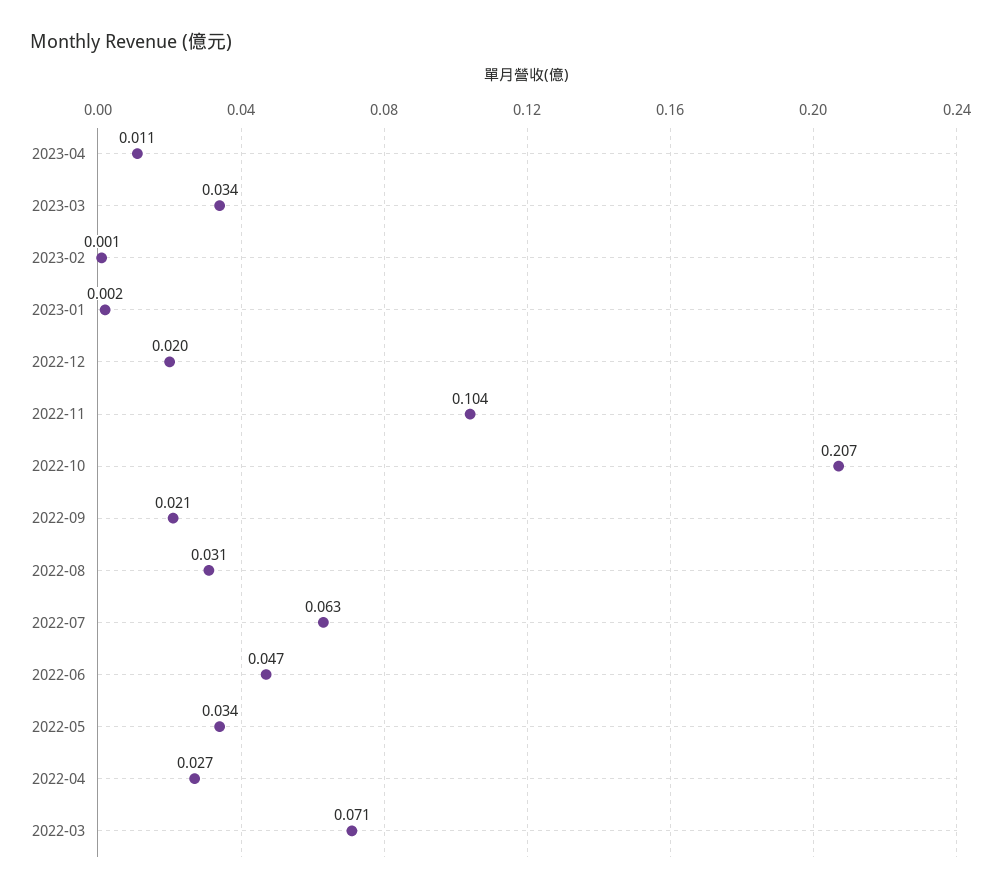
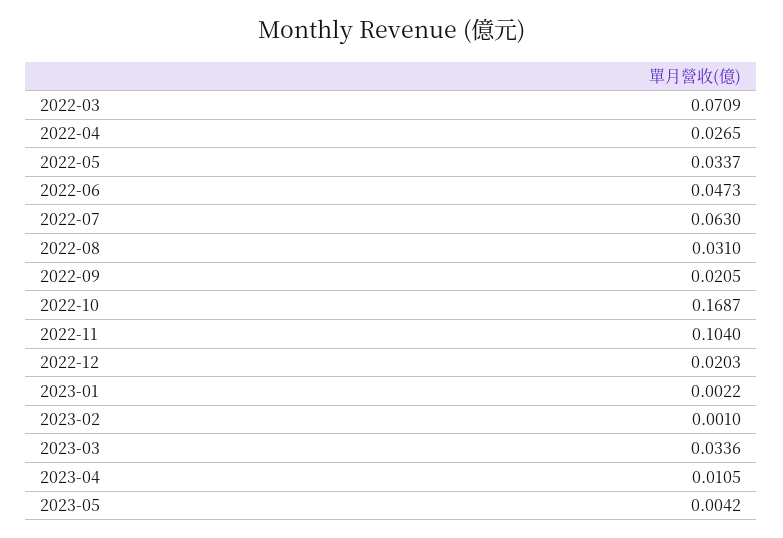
2022-10: 0.207 -> 0.1687
2023-05: none -> 0.0042

